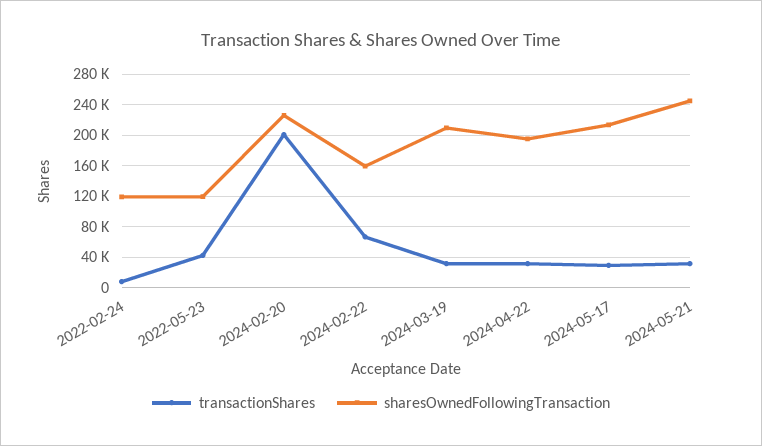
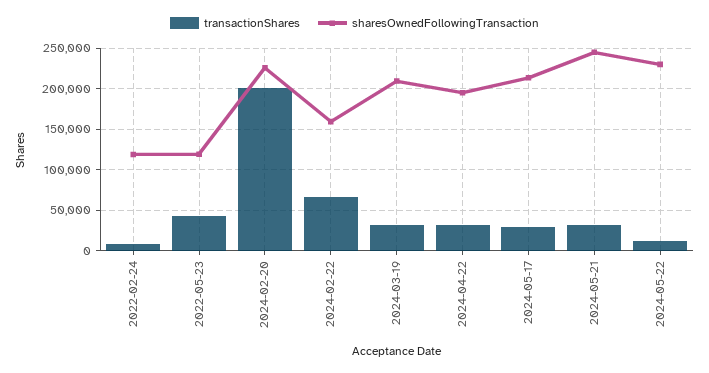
transactionShares, 2024-05-22: none -> 10000
sharesOwnedFollowingTransaction, 2024-05-22: none -> 230000

